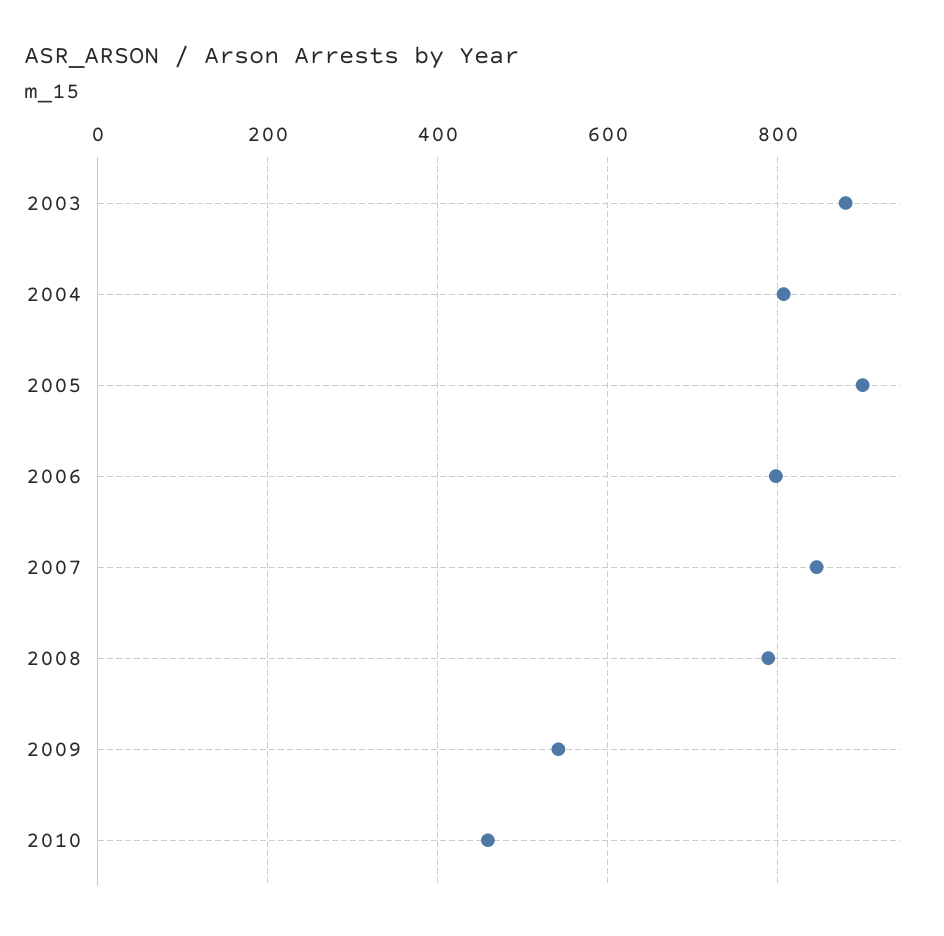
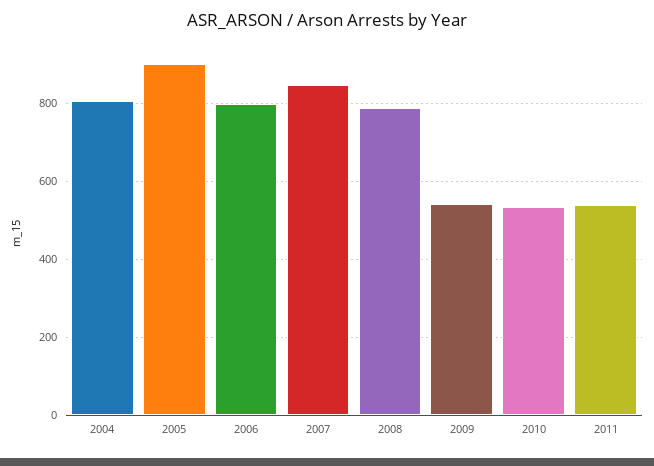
2003: 880 -> none
2010: 460 -> 540
2011: none -> 540

